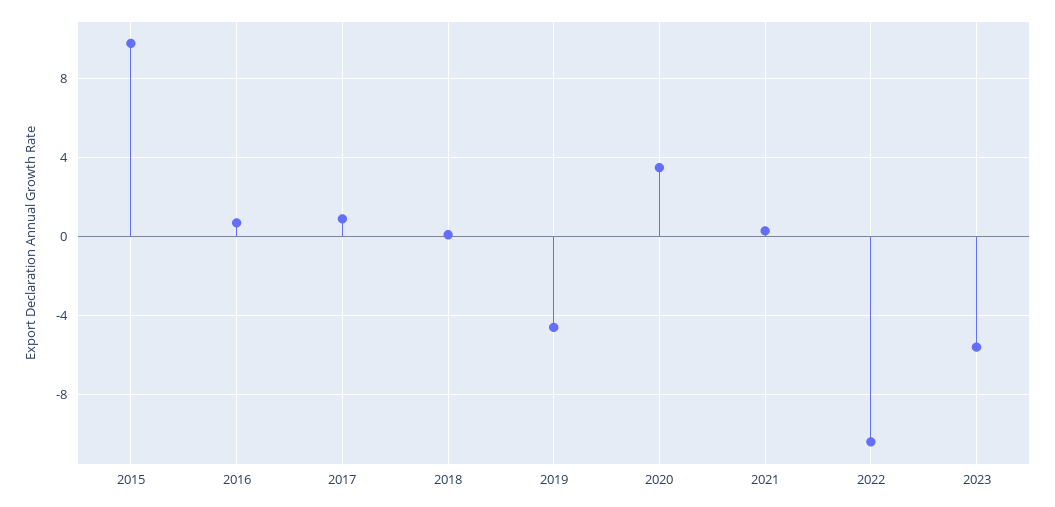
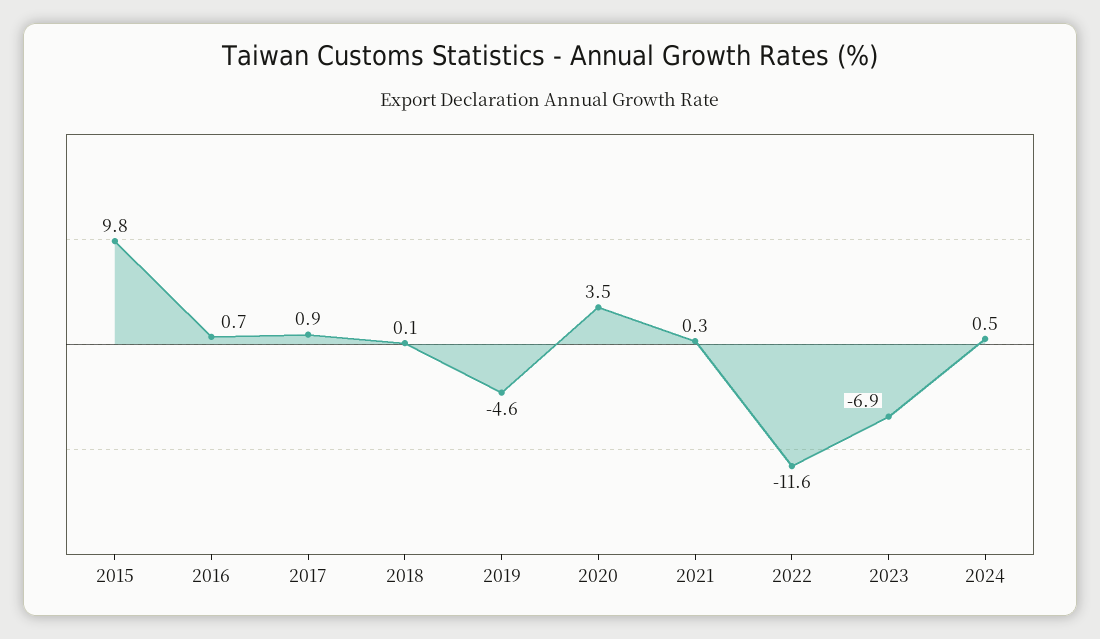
2022: -10.5 -> -11.6
2023: -5.5 -> -6.9
2024: none -> 0.5

